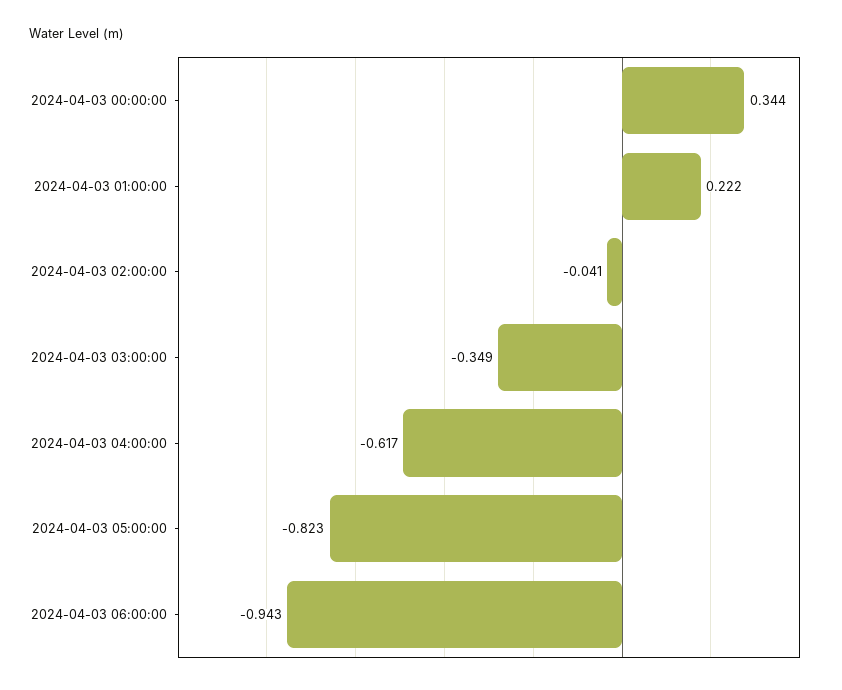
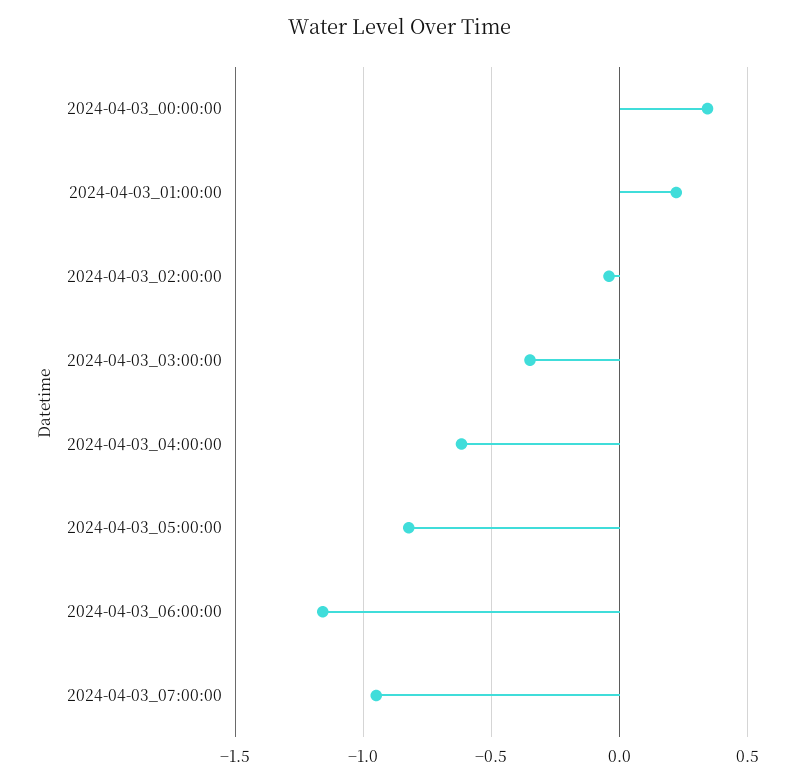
2024-04-03 06:00:00: -0.943 -> -1.15
2024-04-03_07:00:00: none -> -0.95

